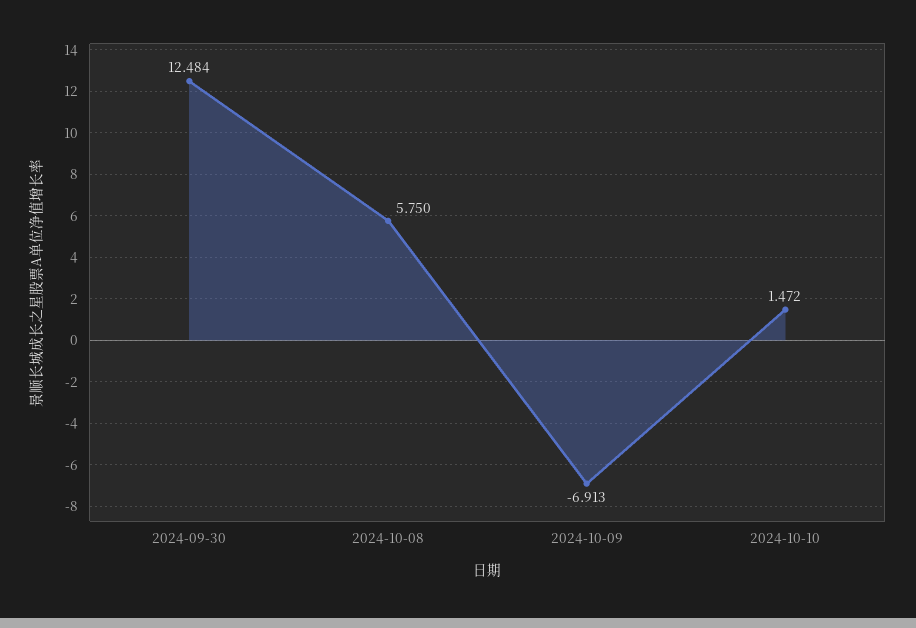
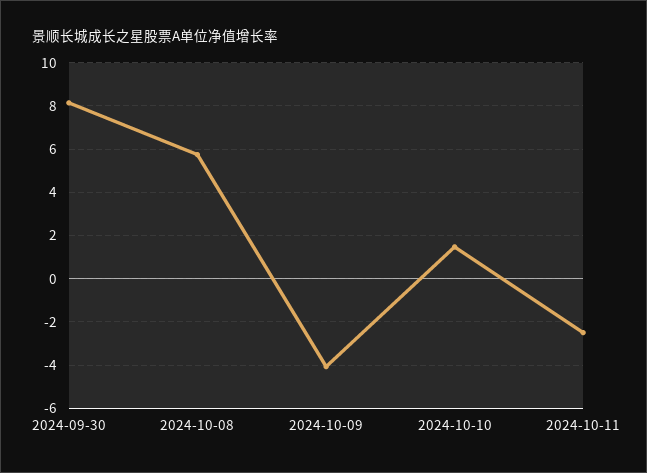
2024-09-30: 12.484 -> 8
2024-10-09: -6.913 -> -4
2024-10-11: none -> -2.5

